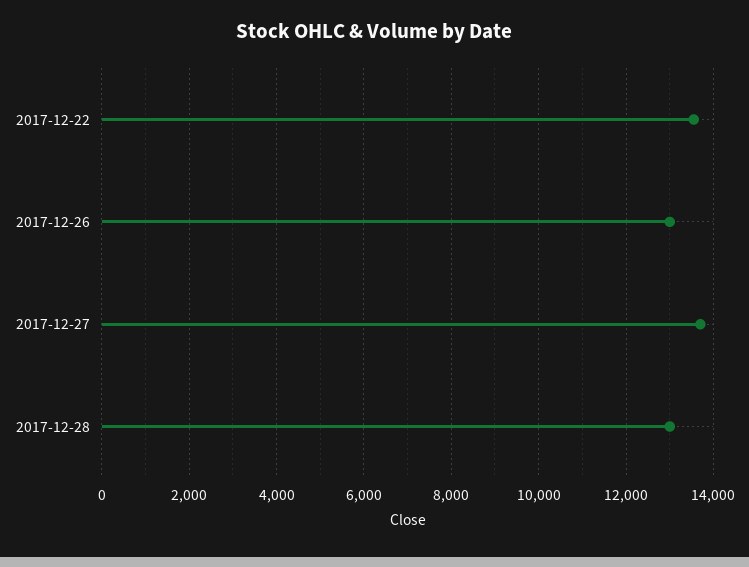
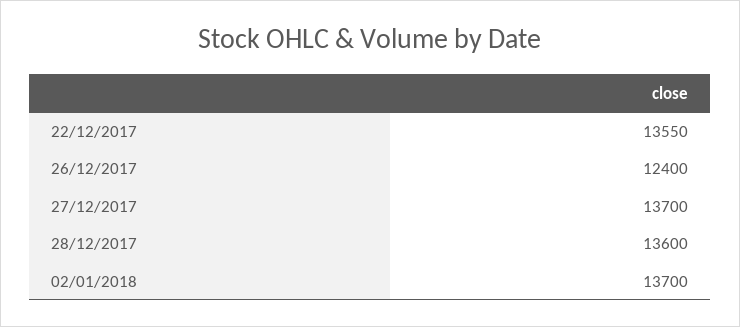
2017-12-26: 13000 -> 12400
2017-12-28: 13000 -> 13600
02/01/2018: none -> 13700

